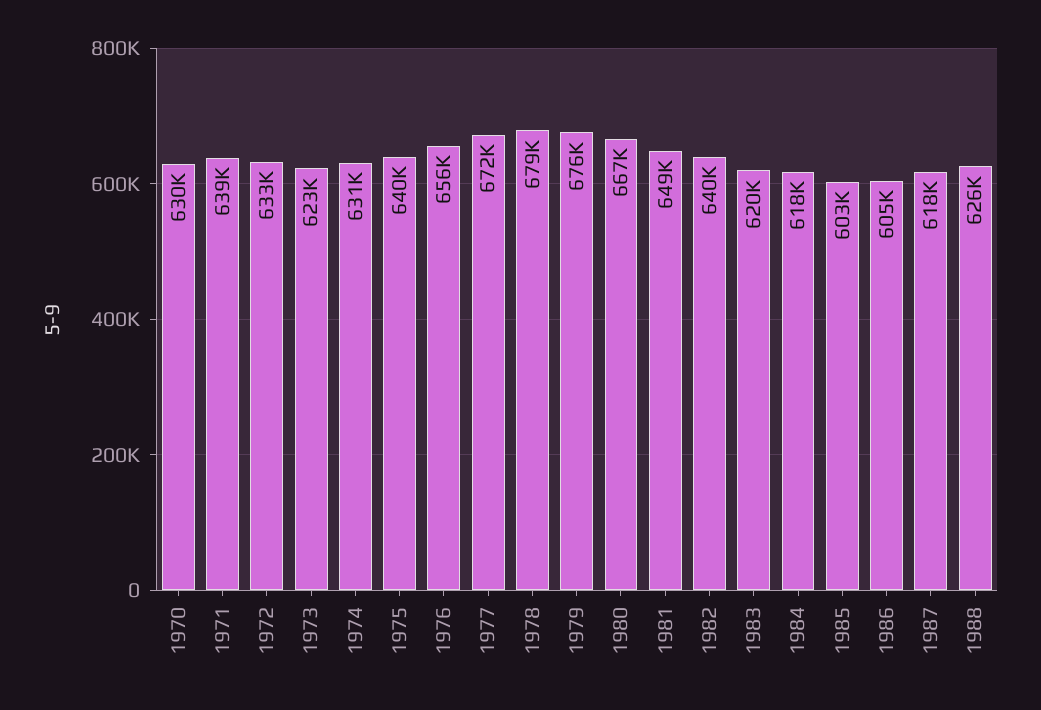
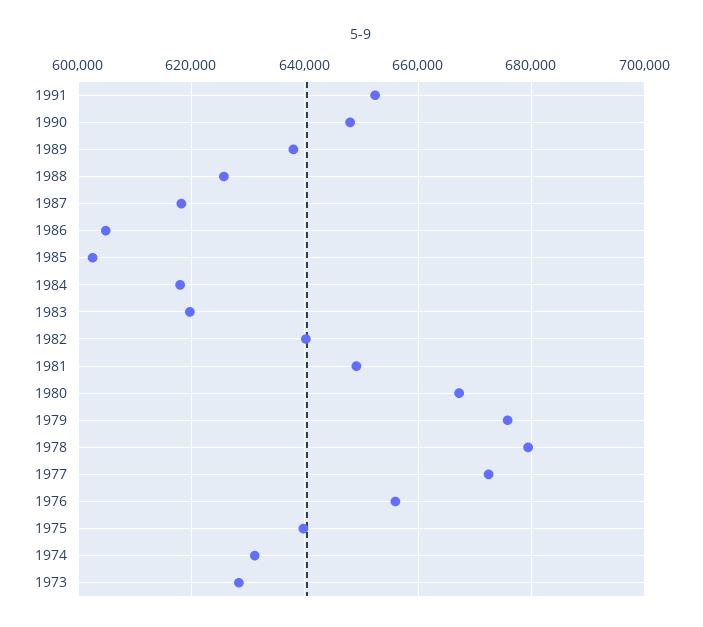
1970: 630000 -> none
1971: 639000 -> none
1972: 633000 -> none
1973: 623000 -> 628000
1991: none -> 652000
1990: none -> 648000
1989: none -> 638000

